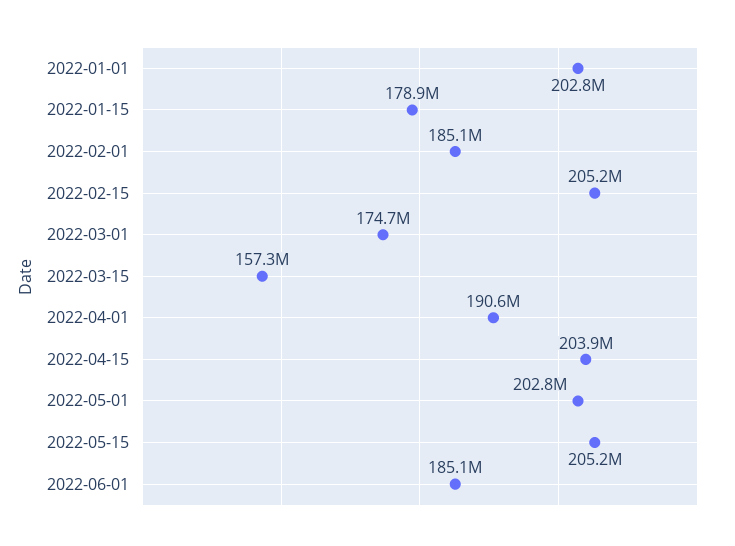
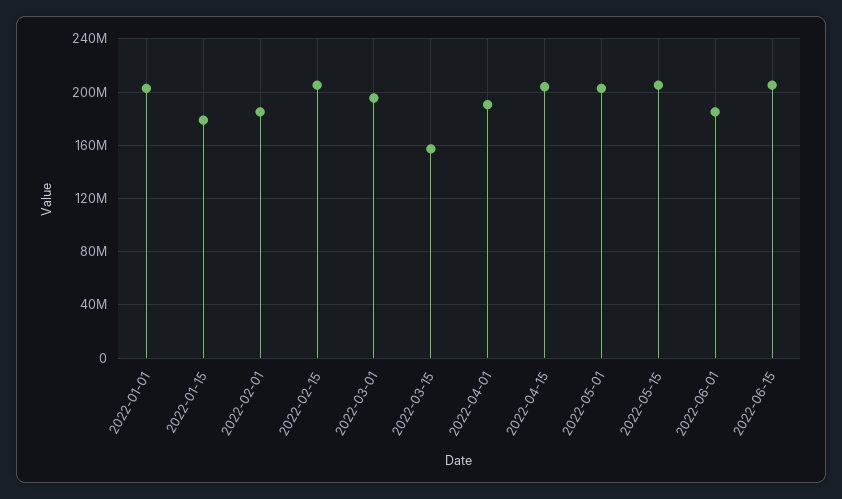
2022-03-01: 174700000 -> 195000000
2022-06-15: none -> 205000000

